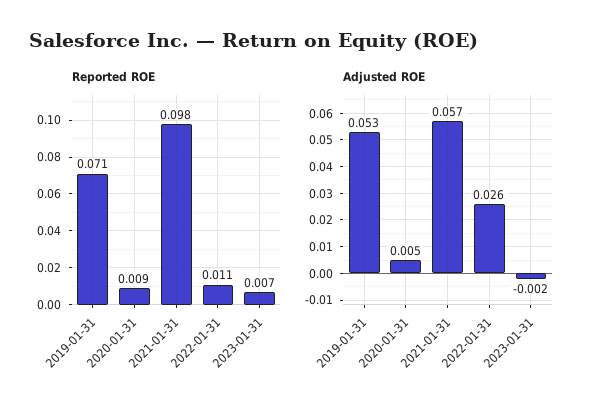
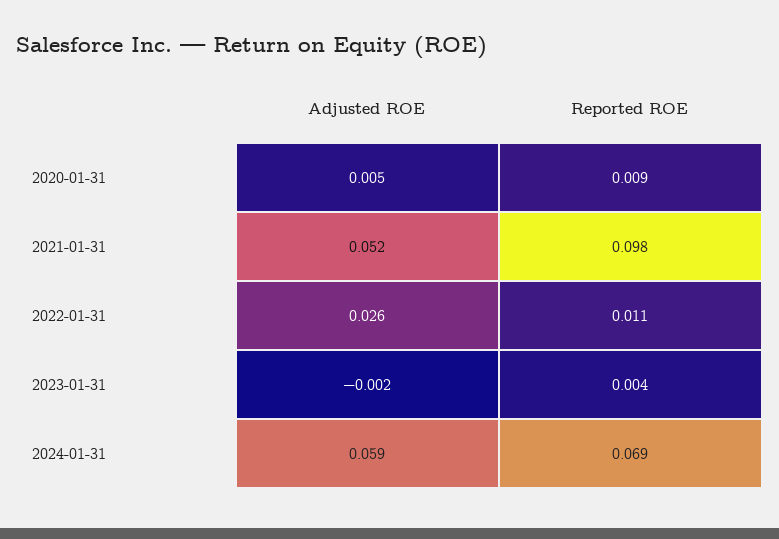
Reported ROE, 2019-01-31: 0.071 -> none
Reported ROE, 2023-01-31: 0.007 -> 0.004
Adjusted ROE, 2019-01-31: 0.053 -> none
Adjusted ROE, 2021-01-31: 0.057 -> 0.052
Adjusted ROE, 2024-01-31: none -> 0.059
Reported ROE, 2024-01-31: none -> 0.069

